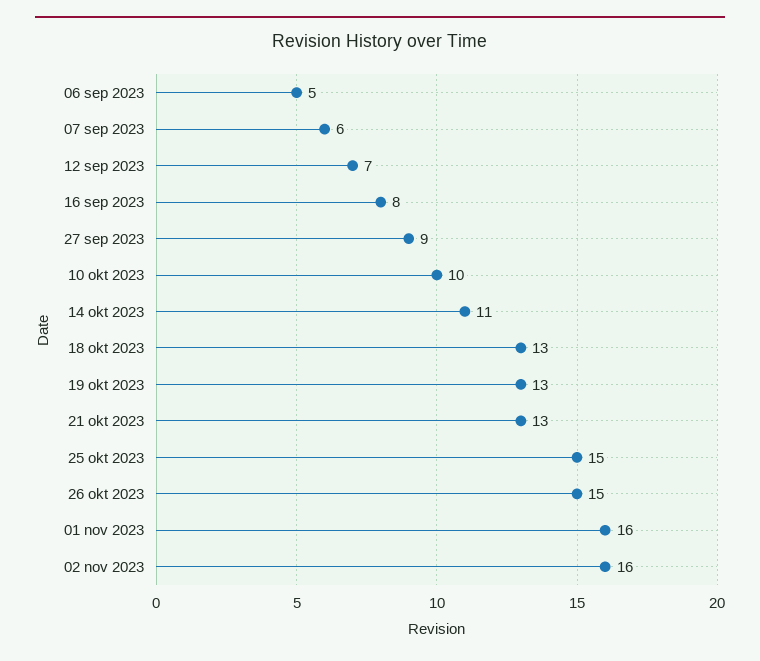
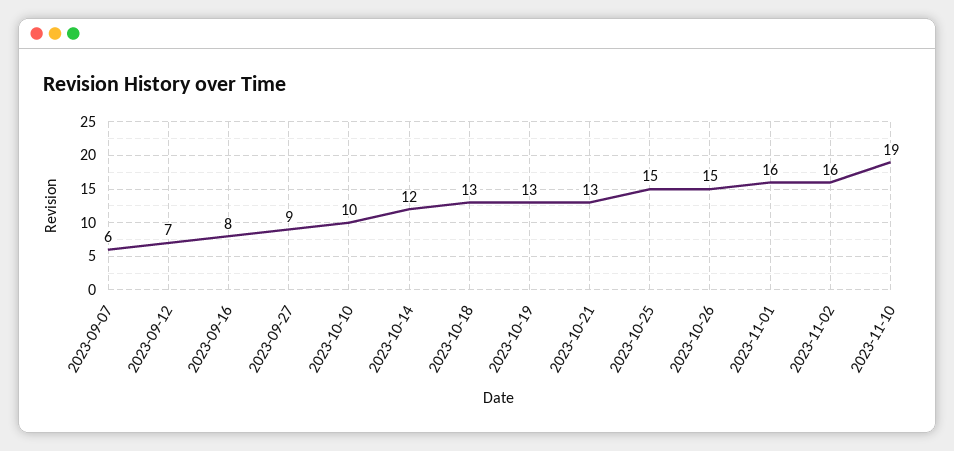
06 sep 2023: 5 -> none
14 okt 2023: 11 -> 12
2023-11-10: none -> 19

